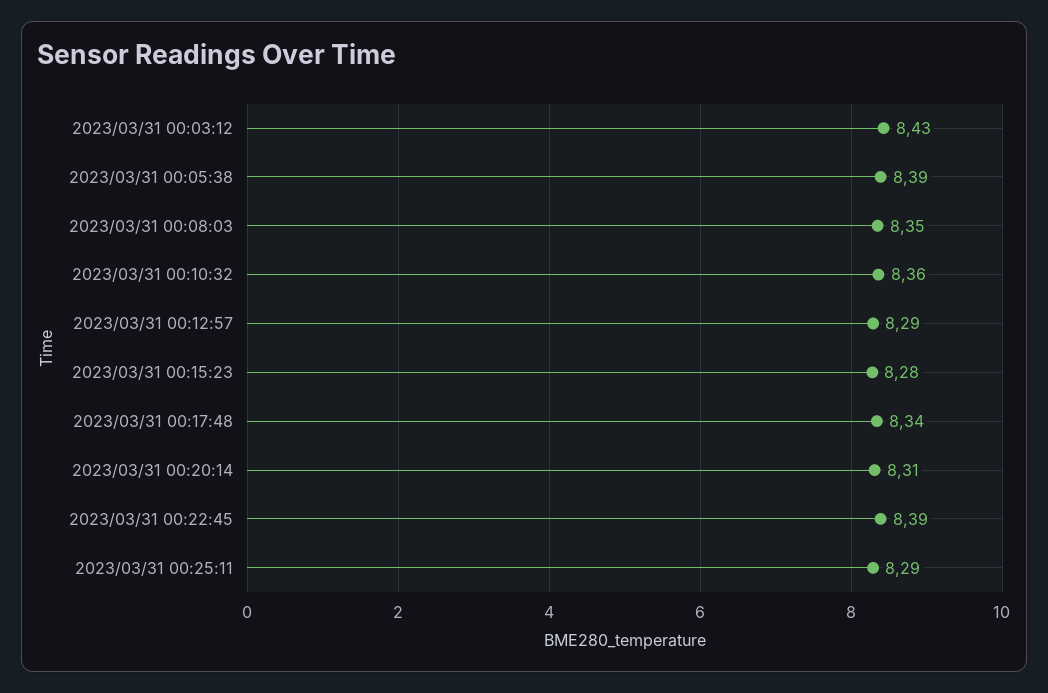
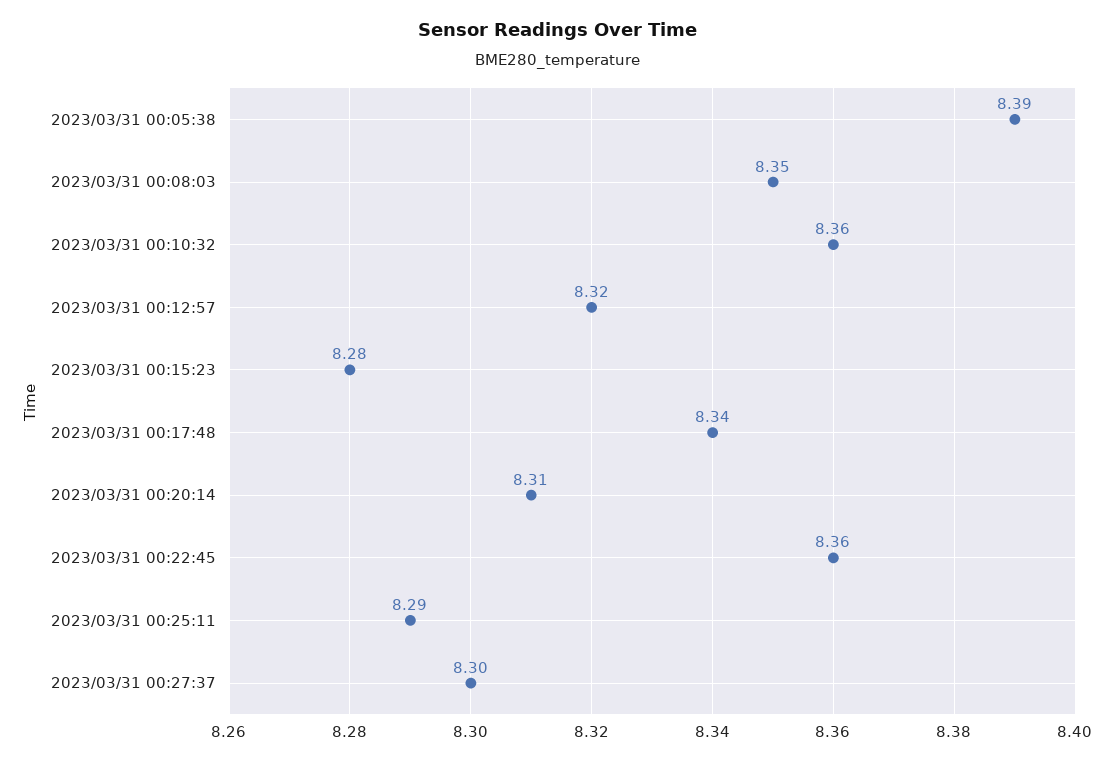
2023/03/31 00:03:12: 8.43 -> none
2023/03/31 00:12:57: 8.29 -> 8.32
2023/03/31 00:22:45: 8.39 -> 8.36
2023/03/31 00:27:37: none -> 8.3

